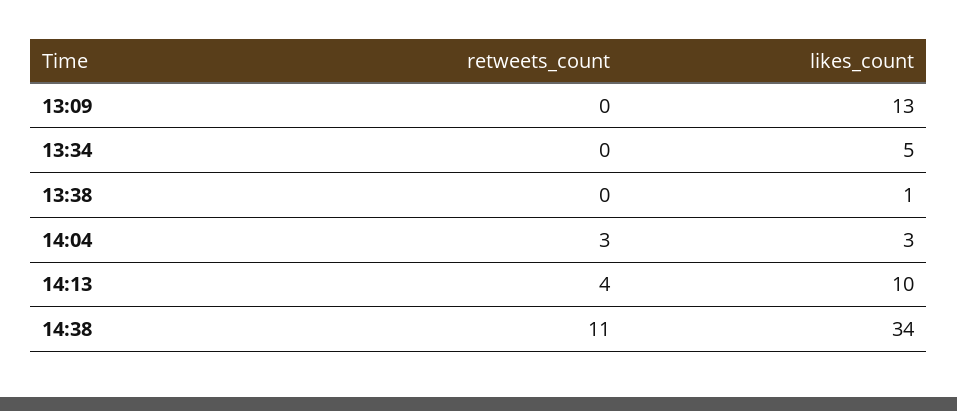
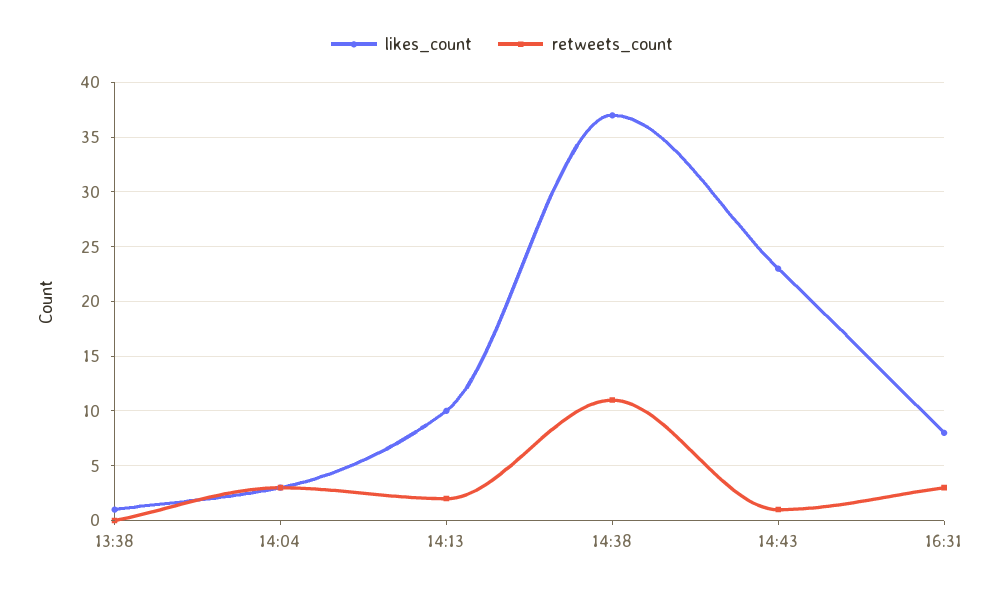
retweets_count, 13:09: 0 -> none
likes_count, 13:09: 13 -> none
retweets_count, 13:34: 0 -> none
likes_count, 13:34: 5 -> none
retweets_count, 14:13: 4 -> 2
likes_count, 14:38: 34 -> 37
likes_count, 14:43: none -> 23
retweets_count, 14:43: none -> 1
likes_count, 16:31: none -> 8
retweets_count, 16:31: none -> 3

